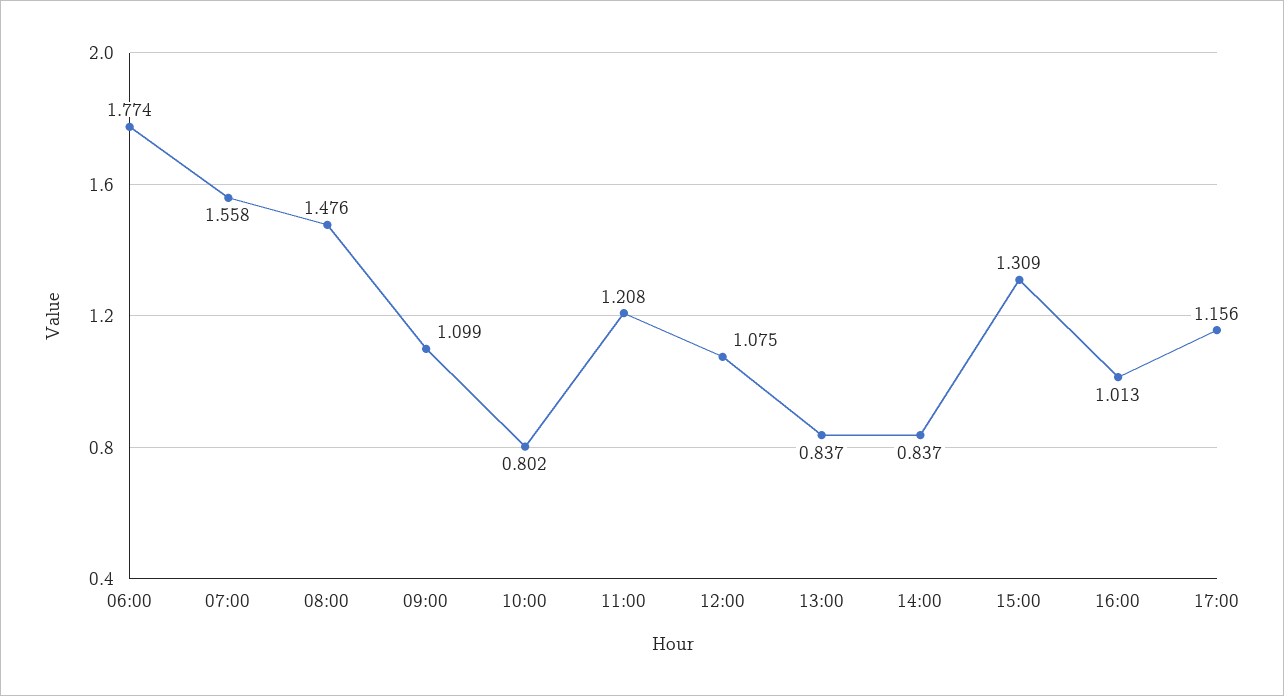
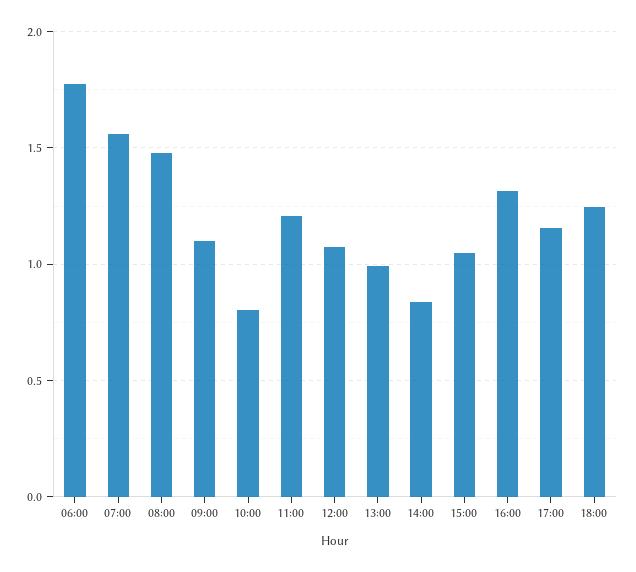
13:00: 0.837 -> 1
15:00: 1.309 -> 1.05
16:00: 1.013 -> 1.3
18:00: none -> 1.25

